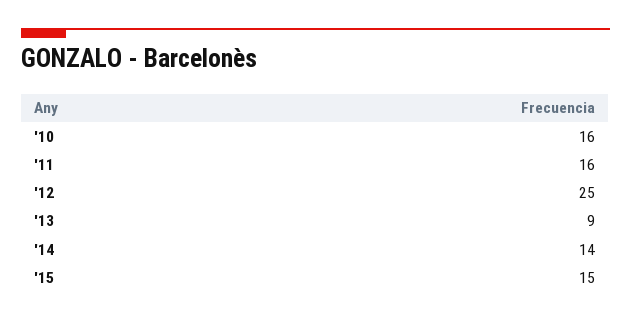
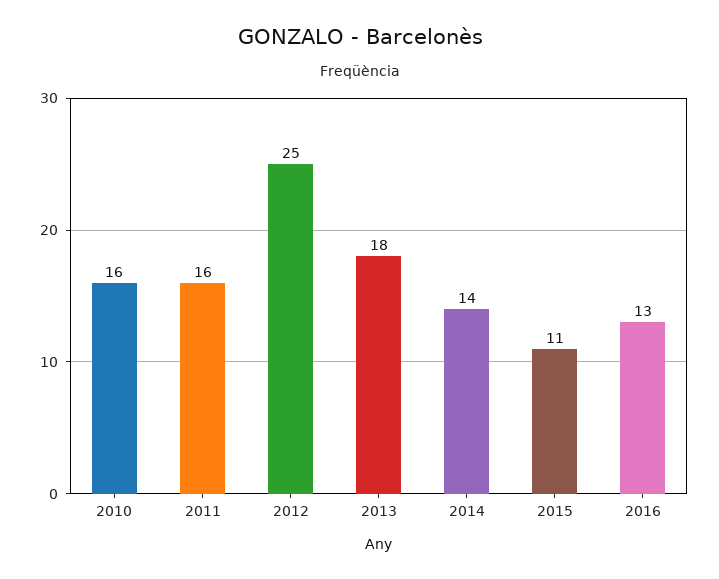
'13: 9 -> 18
'15: 15 -> 11
2016: none -> 13

